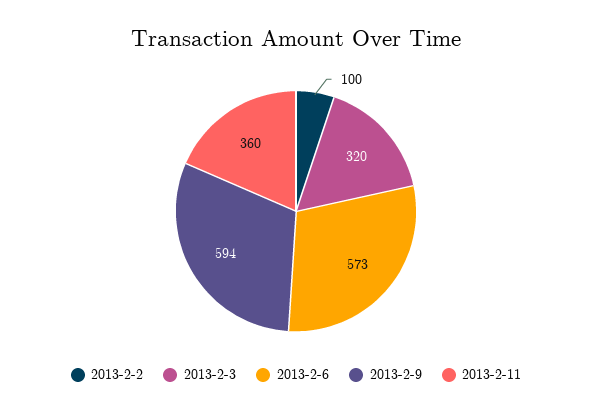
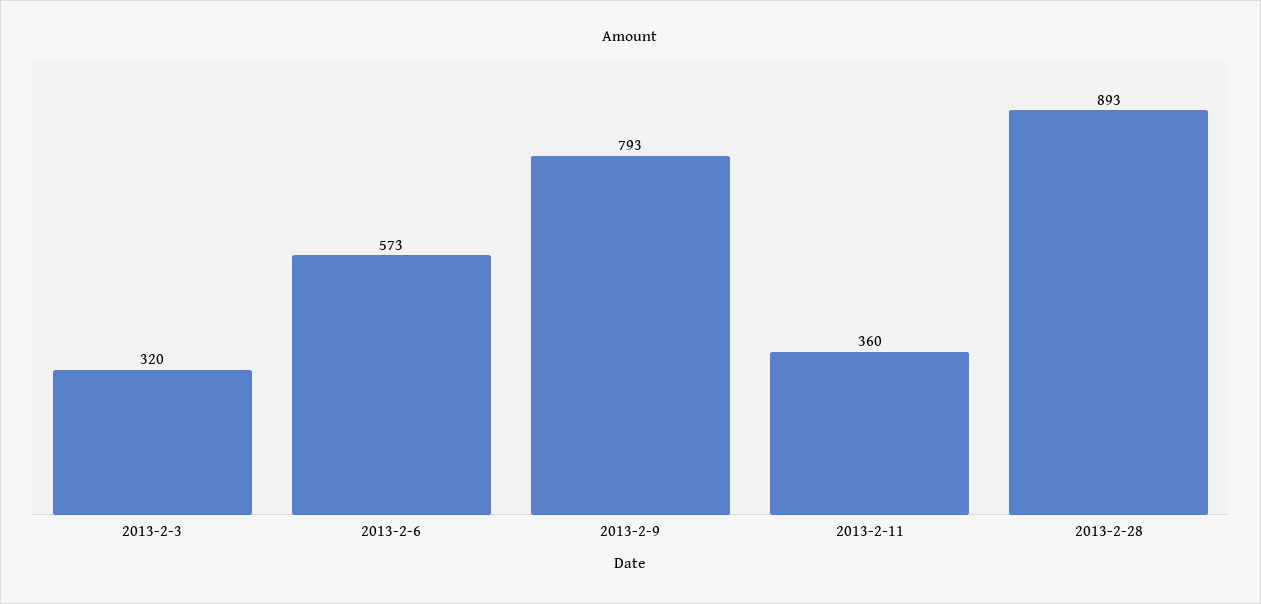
2013-2-2: 100 -> none
2013-2-9: 594 -> 793
2013-2-28: none -> 893

